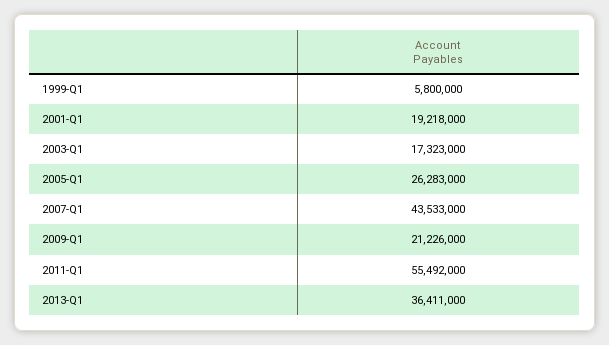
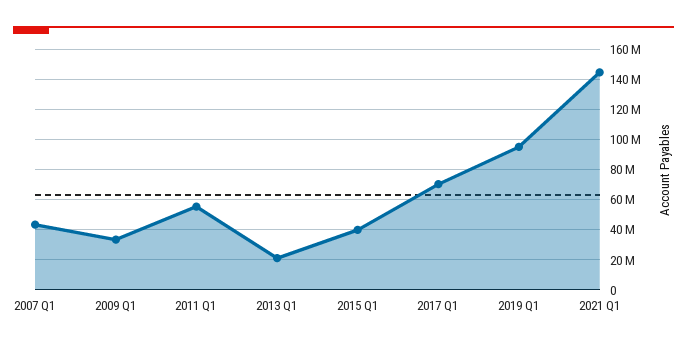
1999-Q1: 5800000 -> none
2001-Q1: 19218000 -> none
2003-Q1: 17323000 -> none
2005-Q1: 26283000 -> none
2009-Q1: 21226000 -> 35000000
2013-Q1: 36411000 -> 20000000
2015 Q1: none -> 40000000
2017 Q1: none -> 70000000
2019 Q1: none -> 95000000
2021 Q1: none -> 145000000

